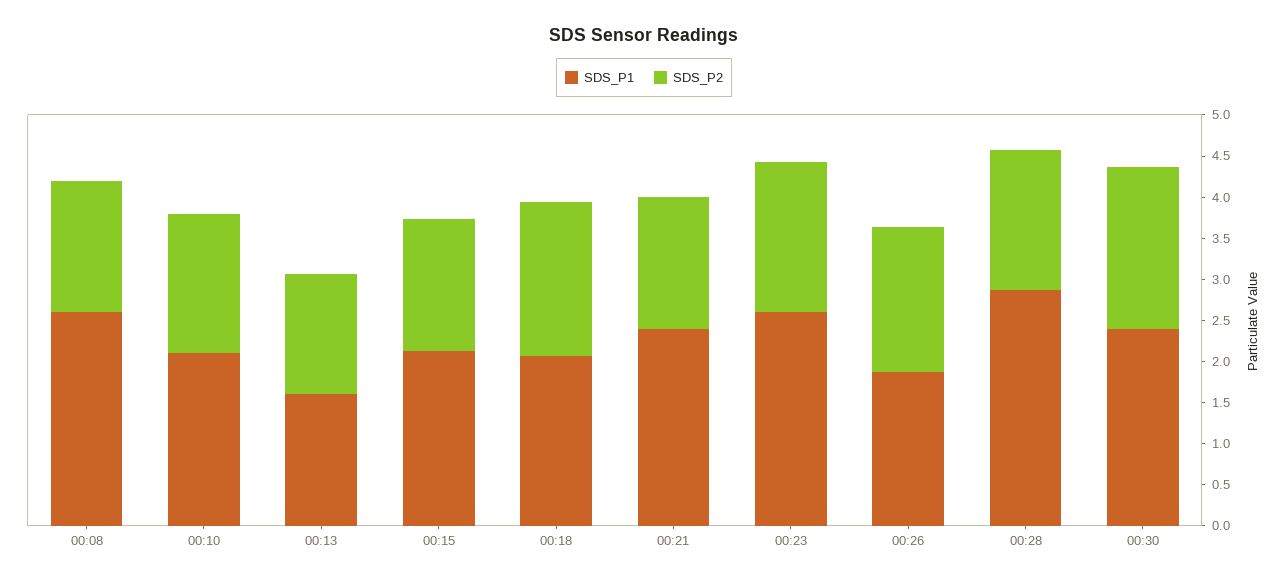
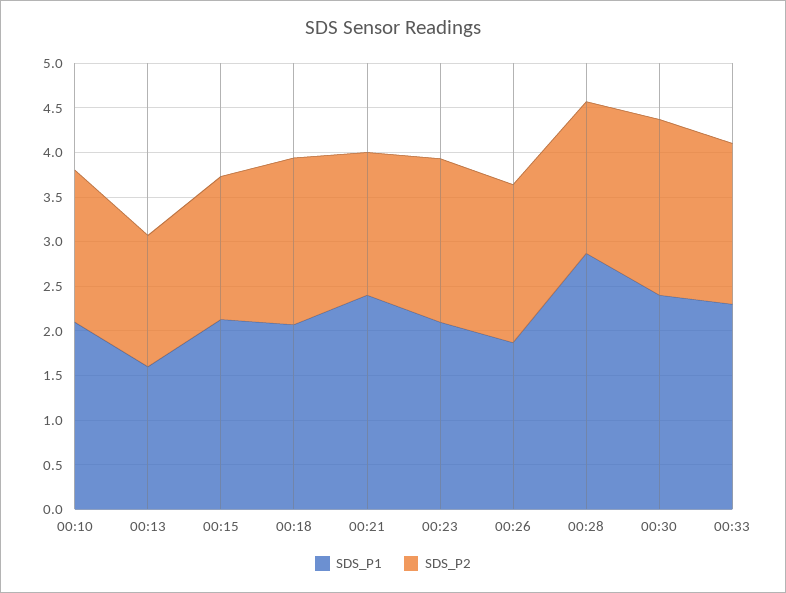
SDS_P1, 00:08: 2.6 -> none
SDS_P2, 00:08: 1.6 -> none
SDS_P1, 00:23: 2.6 -> 2.1
SDS_P1, 00:33: none -> 2.3
SDS_P2, 00:33: none -> 1.8

